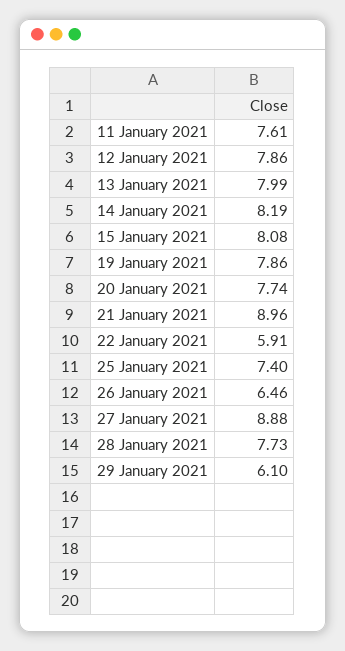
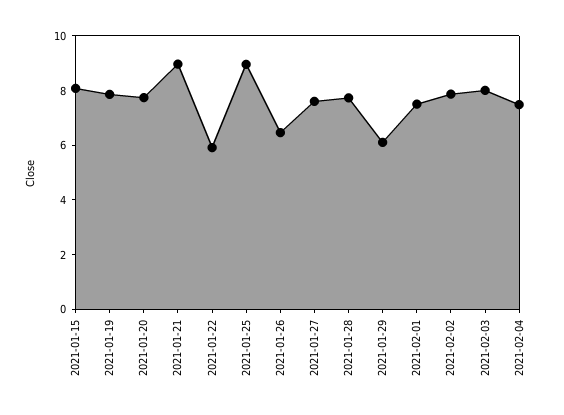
11 January 2021: 7.61 -> none
12 January 2021: 7.86 -> none
13 January 2021: 7.99 -> none
14 January 2021: 8.19 -> none
25 January 2021: 7.4 -> 9
27 January 2021: 8.88 -> 7.5
2021-02-01: none -> 7.5
2021-02-02: none -> 8
2021-02-03: none -> 8
2021-02-04: none -> 7.5

